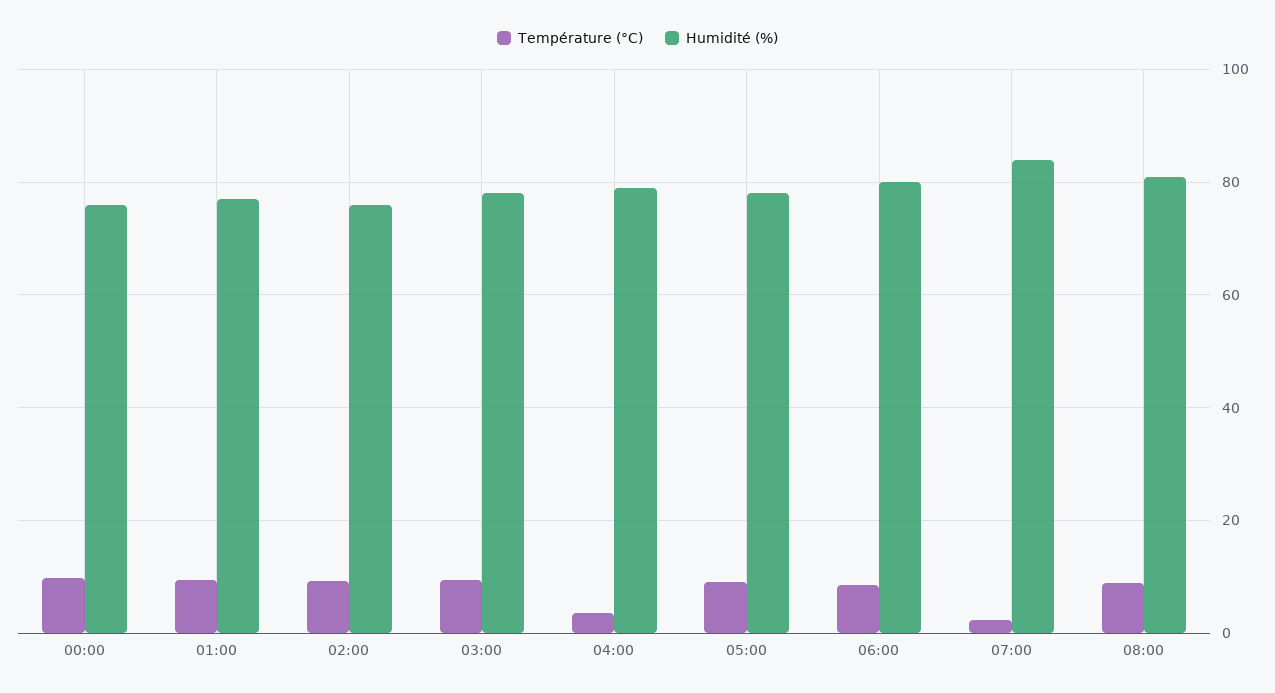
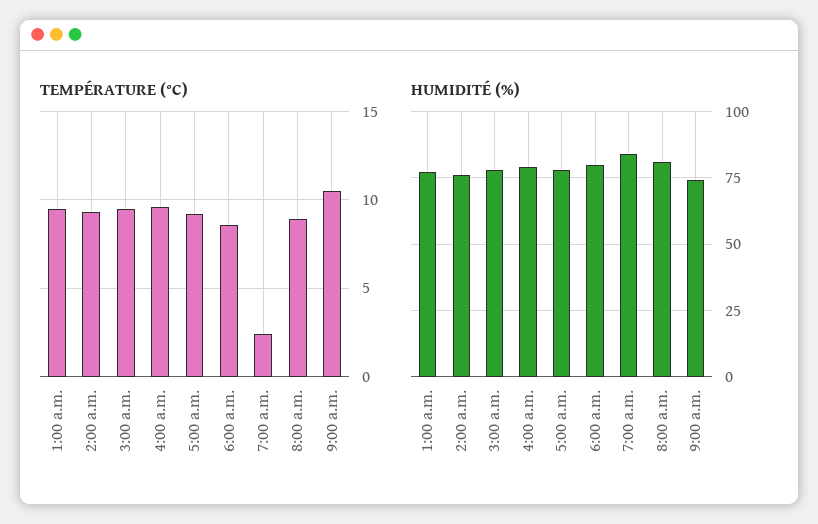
Température (°C), 00:00: 10 -> none
Humidité (%), 00:00: 76 -> none
Température (°C), 04:00: 4 -> 9.5
Température (°C), 9:00 a.m.: none -> 10.5
Humidité (%), 9:00 a.m.: none -> 75

